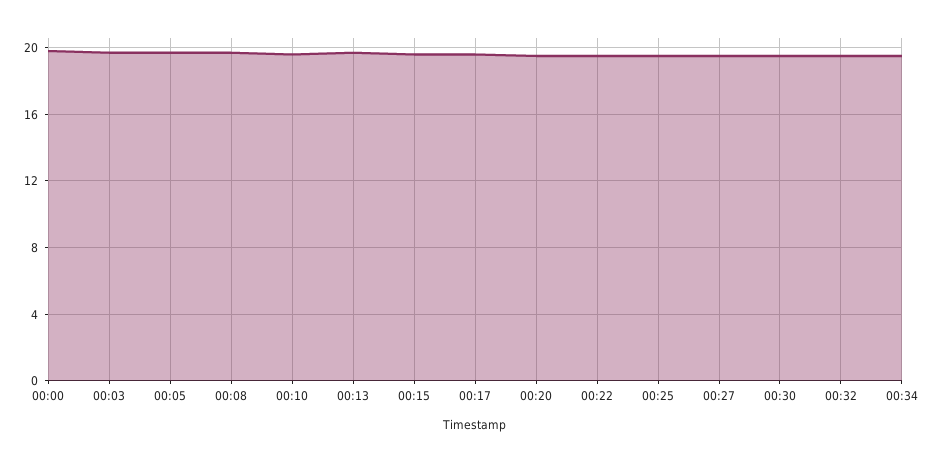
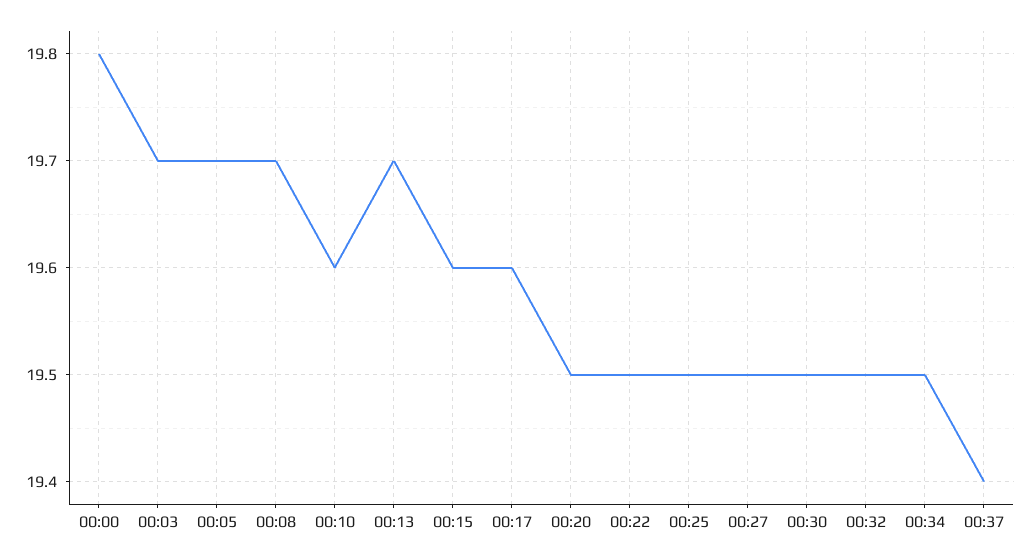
00:37: none -> 19.4

